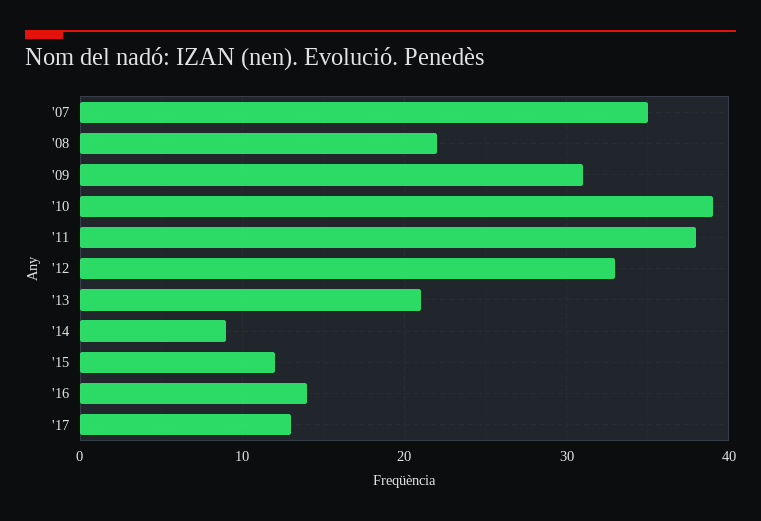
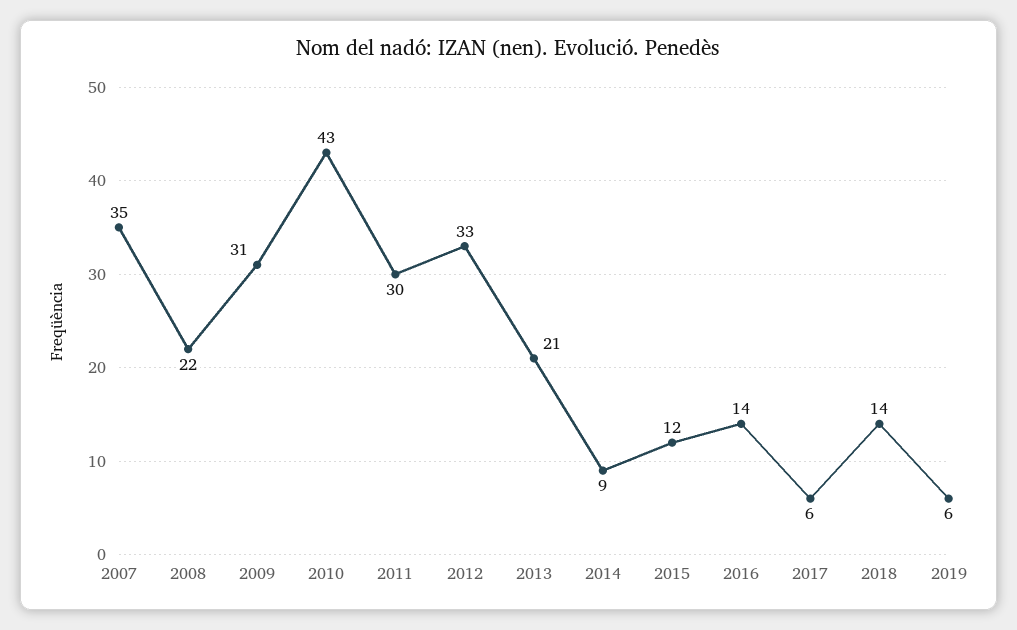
'10: 39 -> 43
'11: 38 -> 30
'17: 13 -> 6
2018: none -> 14
2019: none -> 6

